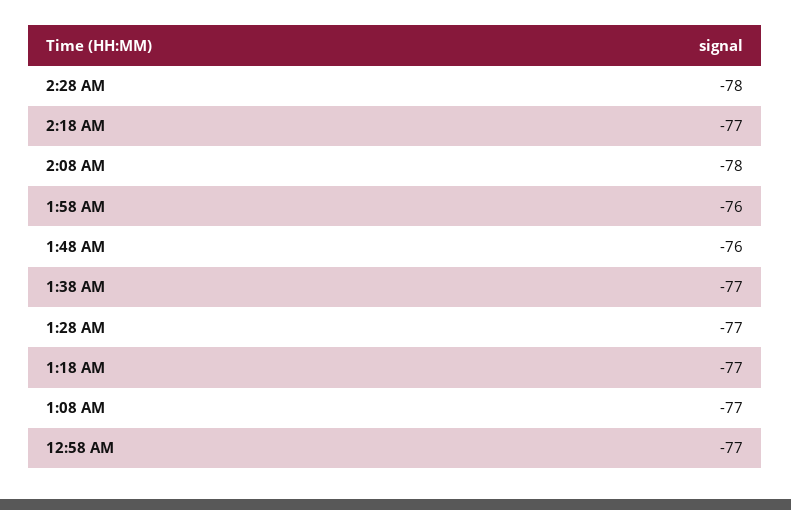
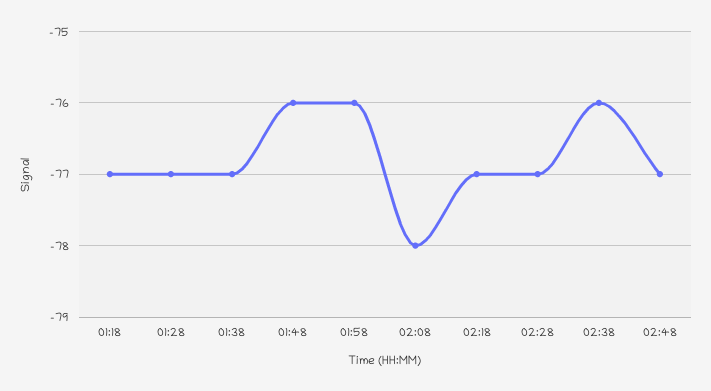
2:28 AM: -78 -> -77
1:08 AM: -77 -> none
12:58 AM: -77 -> none
02:38: none -> -76
02:48: none -> -77

